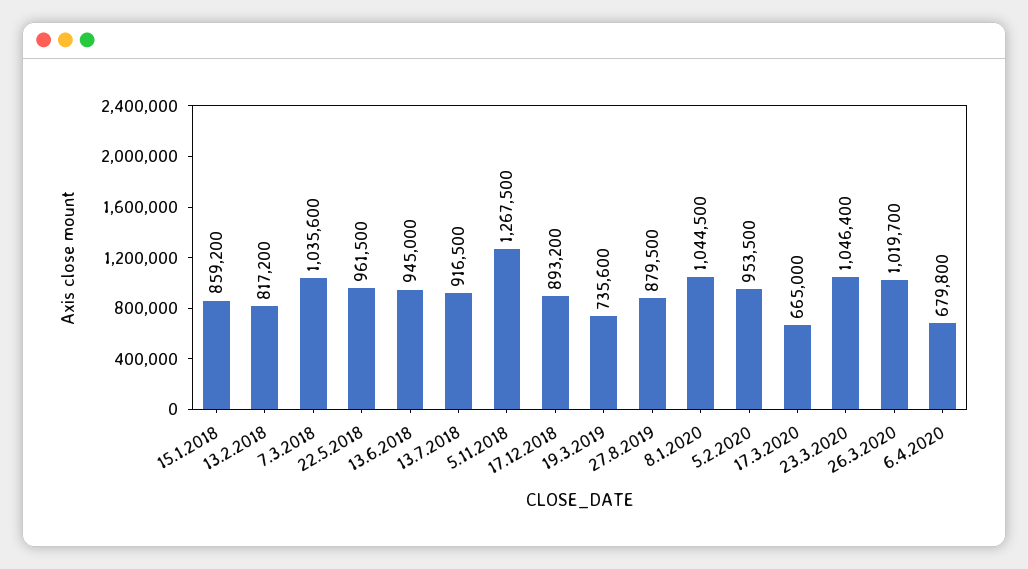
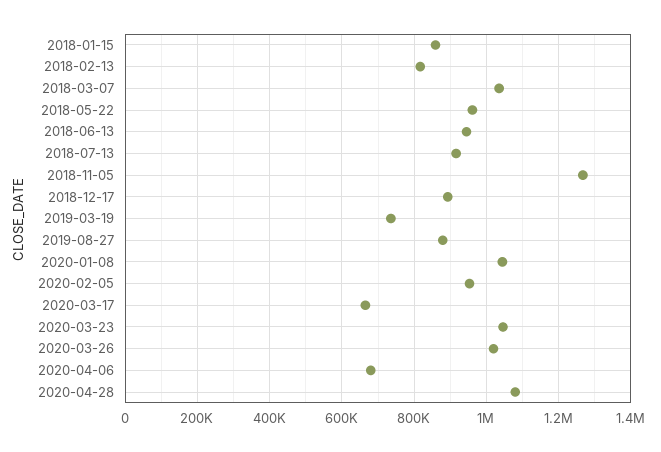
2020-04-28: none -> 1080000

